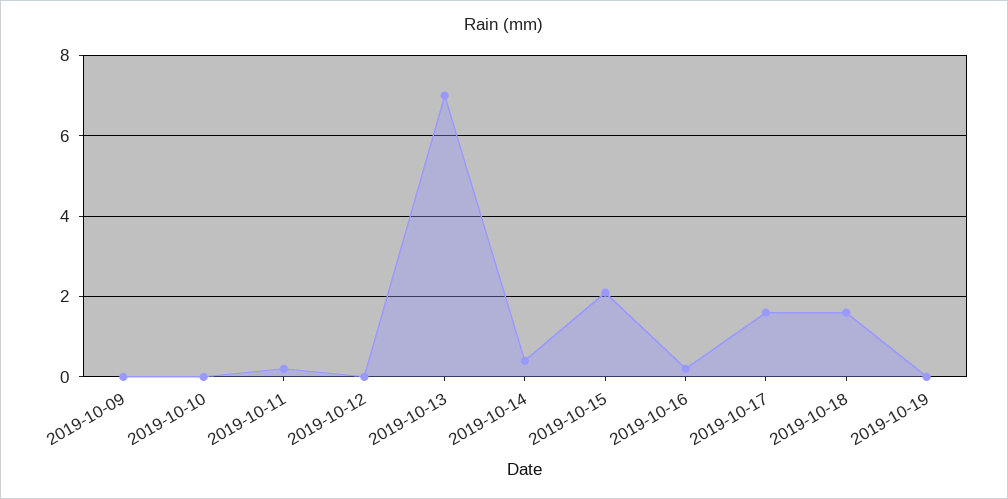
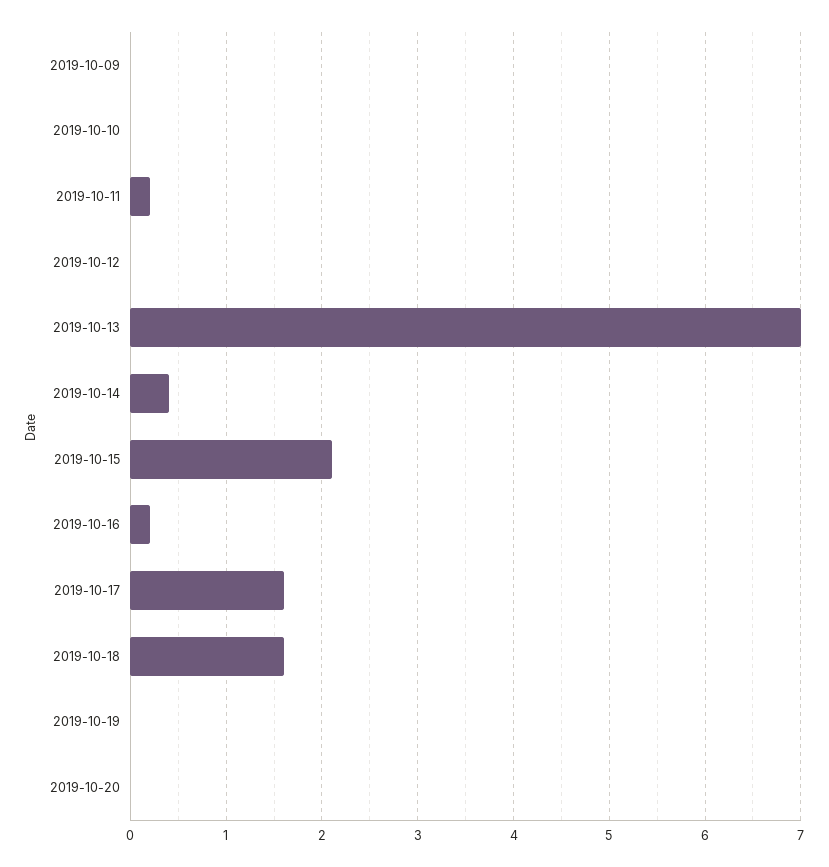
2019-10-20: none -> 0

